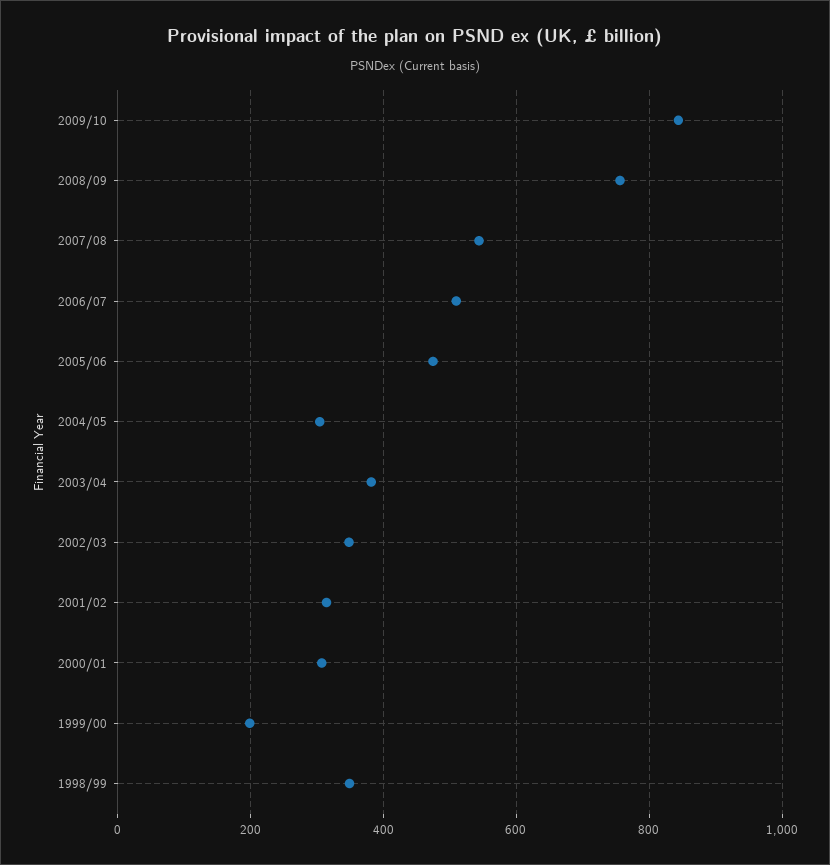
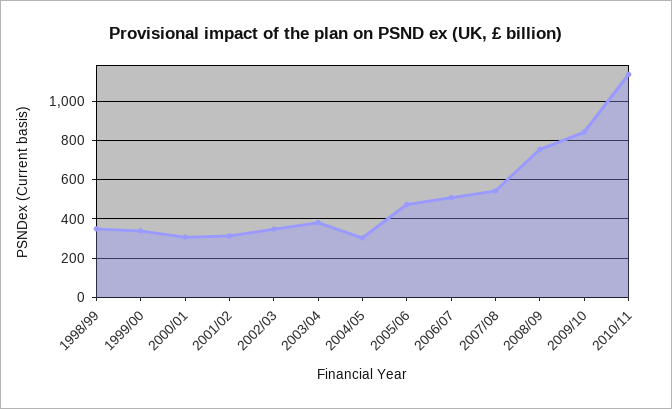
1999/00: 200 -> 350
2010/11: none -> 1150

